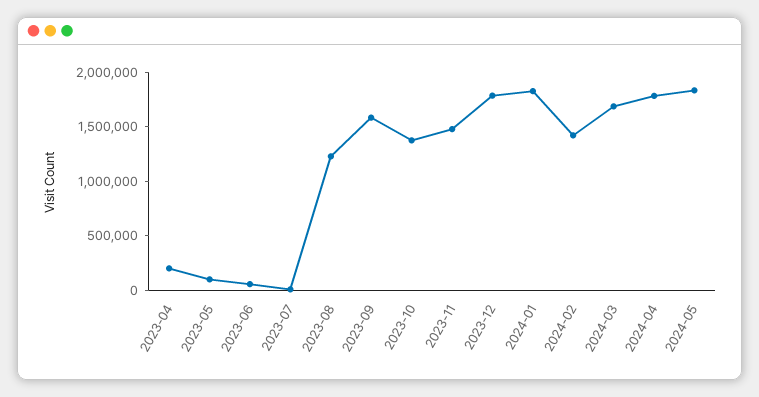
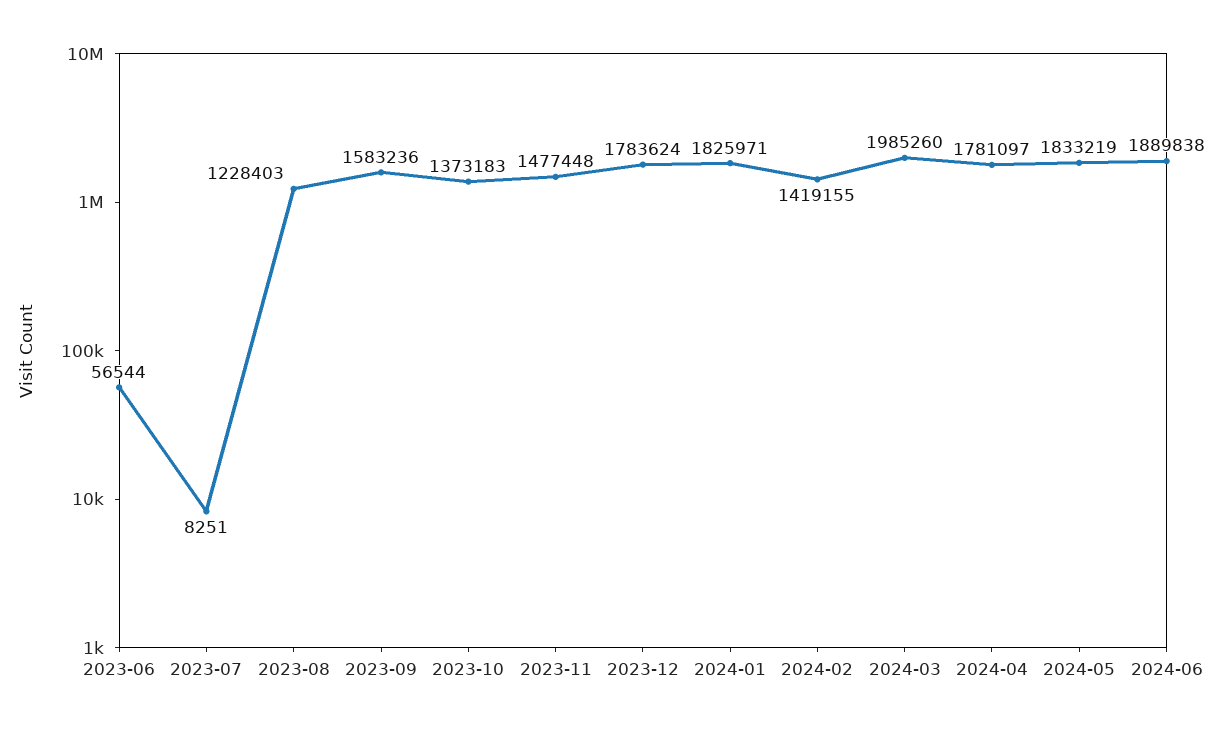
2023-04: 200000 -> none
2023-05: 100000 -> none
2024-03: 1700000 -> 1985260
2024-06: none -> 1889838

